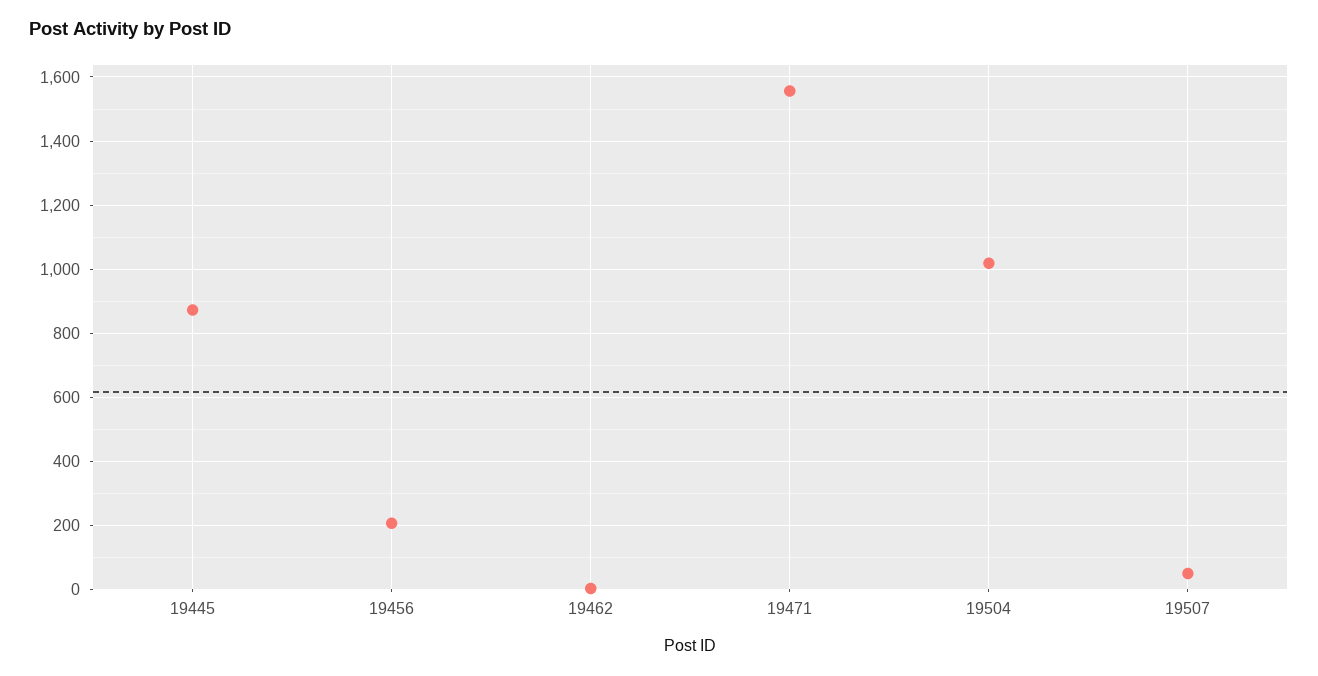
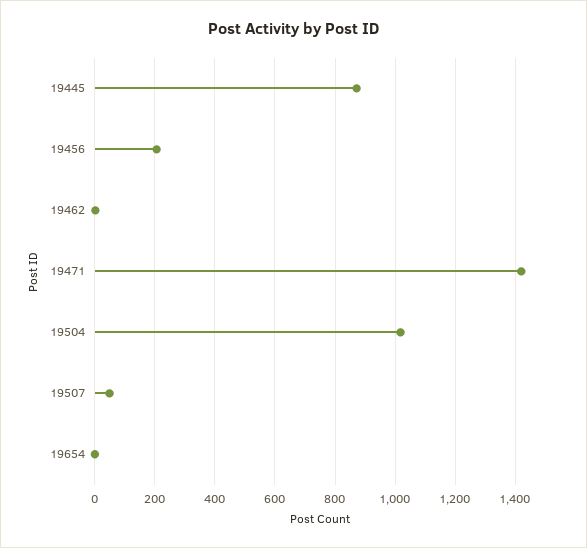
19471: 1560 -> 1420
19654: none -> 0

